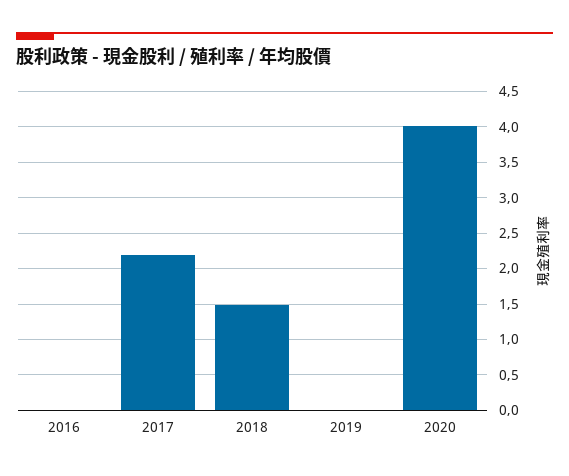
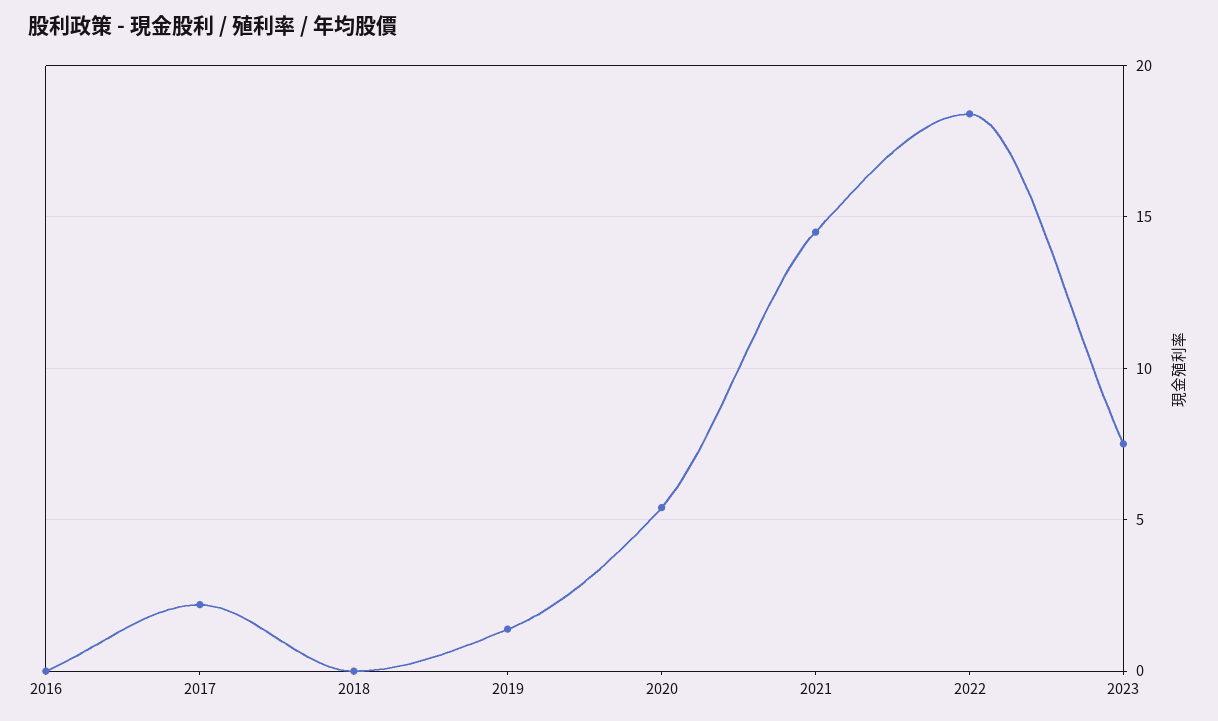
2018: 1.5 -> 0
2019: 0 -> 1.5
2020: 4 -> 5.5
2021: none -> 14.5
2022: none -> 18.5
2023: none -> 7.5

